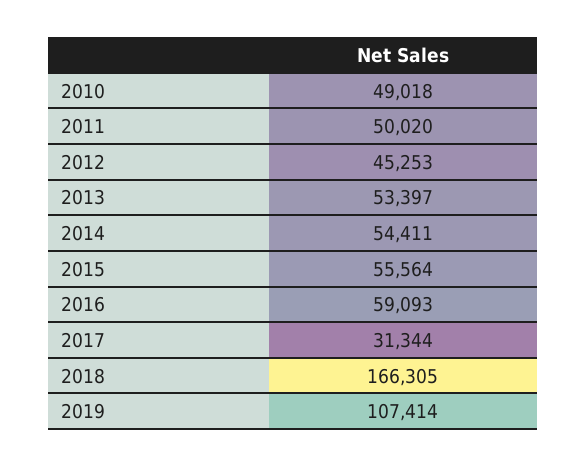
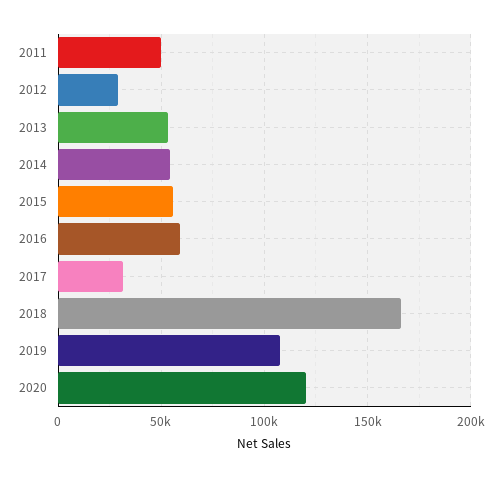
2010: 49018 -> none
2012: 45253 -> 30000
2020: none -> 120000

